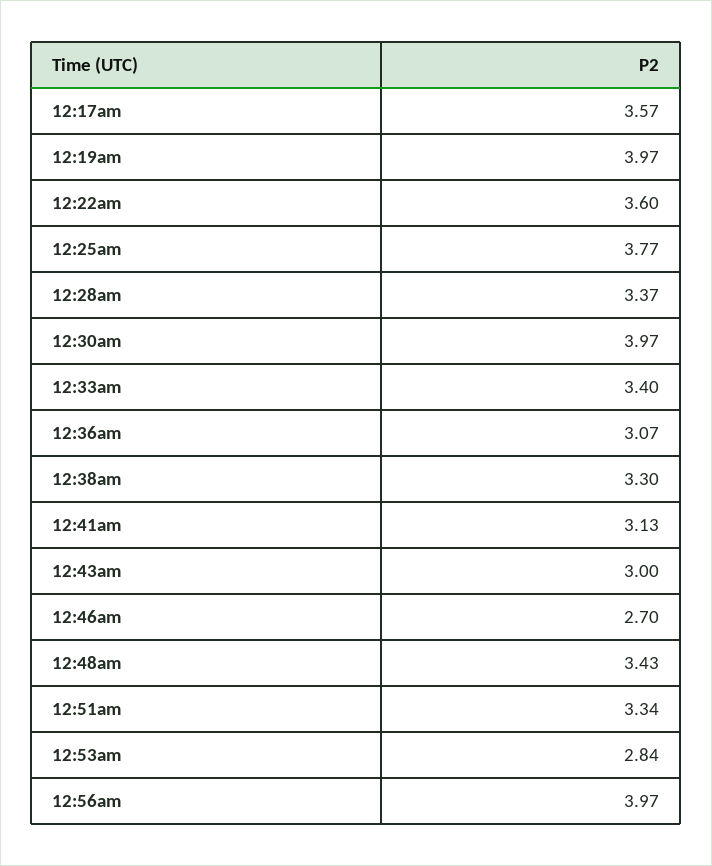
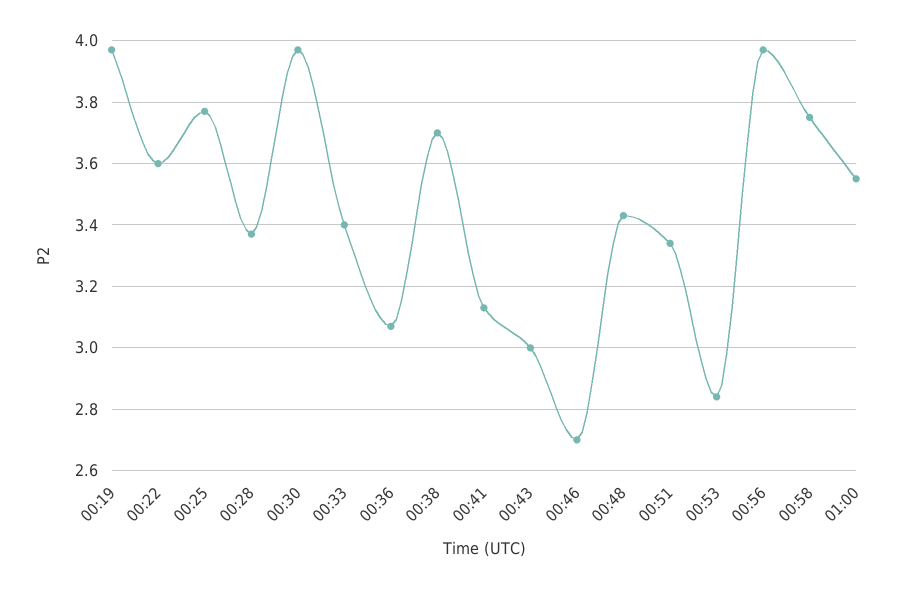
12:17am: 3.57 -> none
12:38am: 3.3 -> 3.7
00:58: none -> 3.75
01:00: none -> 3.55

